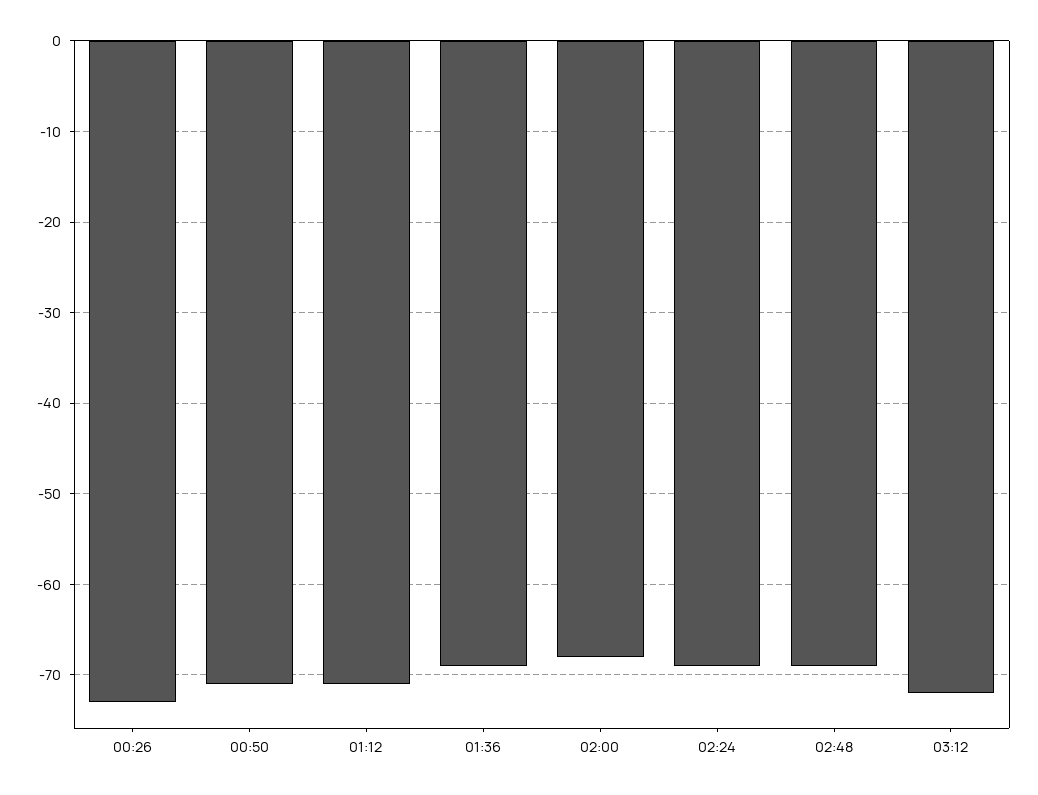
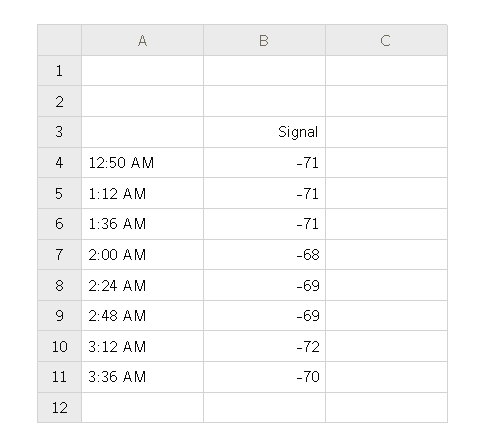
00:26: -73 -> none
01:36: -69 -> -71
3:36 AM: none -> -70

